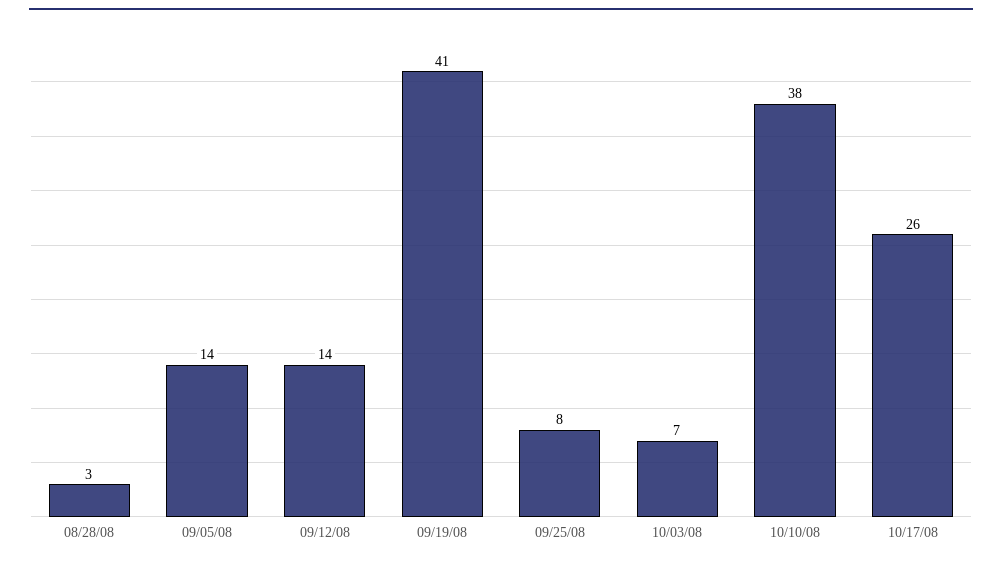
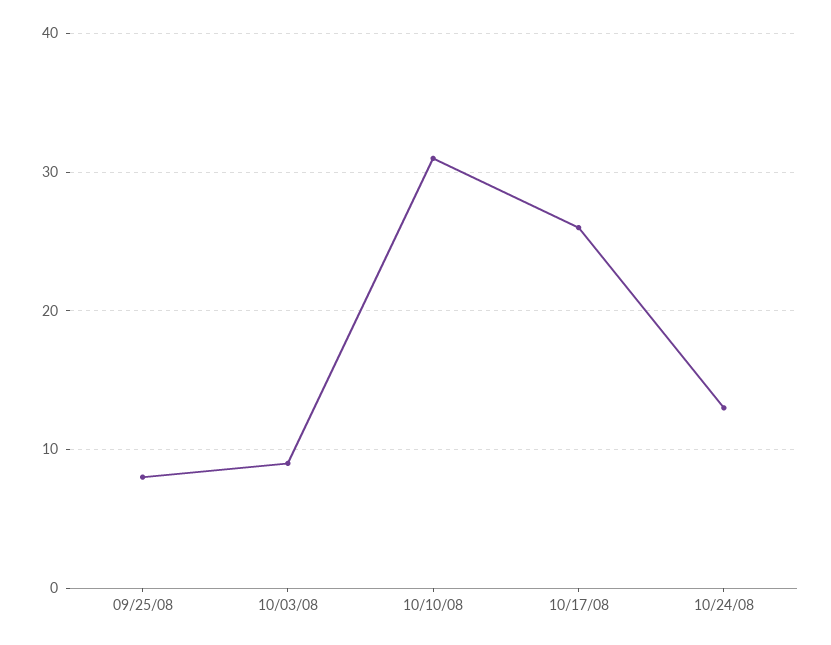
08/28/08: 3 -> none
09/05/08: 14 -> none
09/12/08: 14 -> none
09/19/08: 41 -> none
10/03/08: 7 -> 9
10/10/08: 38 -> 31
10/24/08: none -> 13

